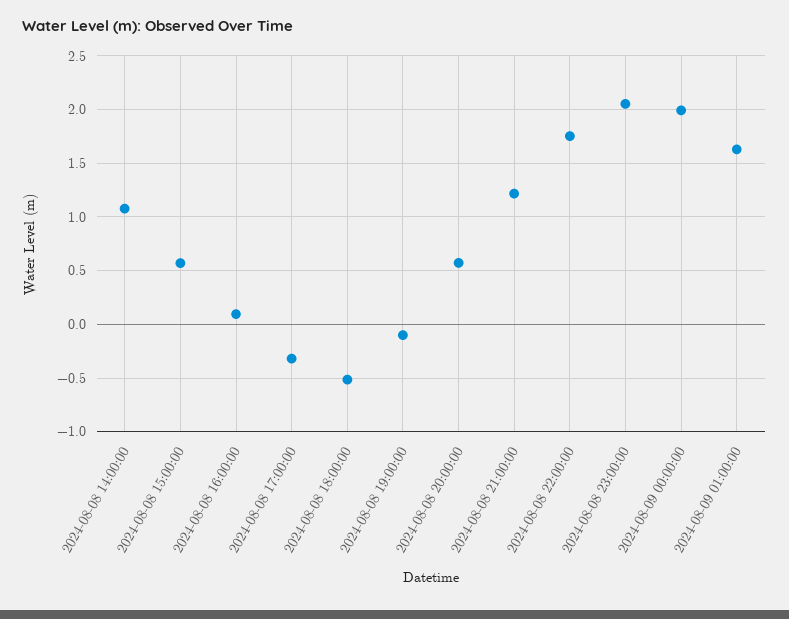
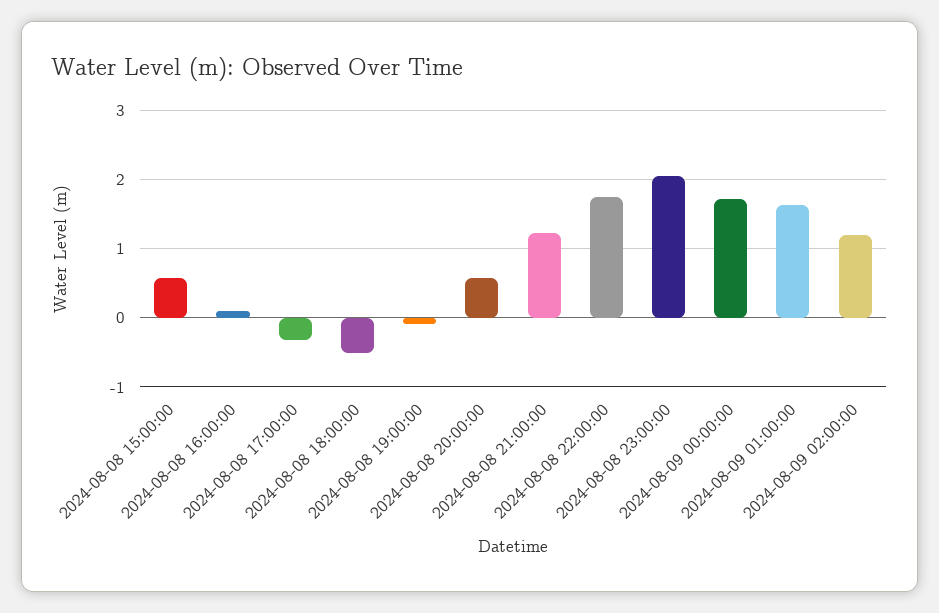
2024-08-08 14:00:00: 1.1 -> none
2024-08-09 00:00:00: 2 -> 1.7
2024-08-09 02:00:00: none -> 1.2

